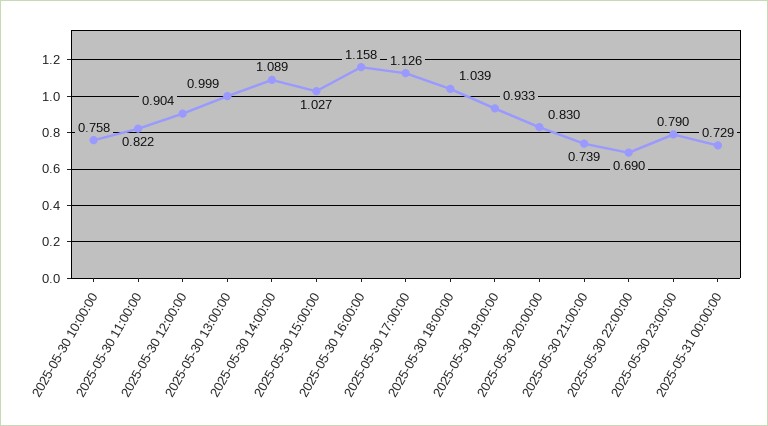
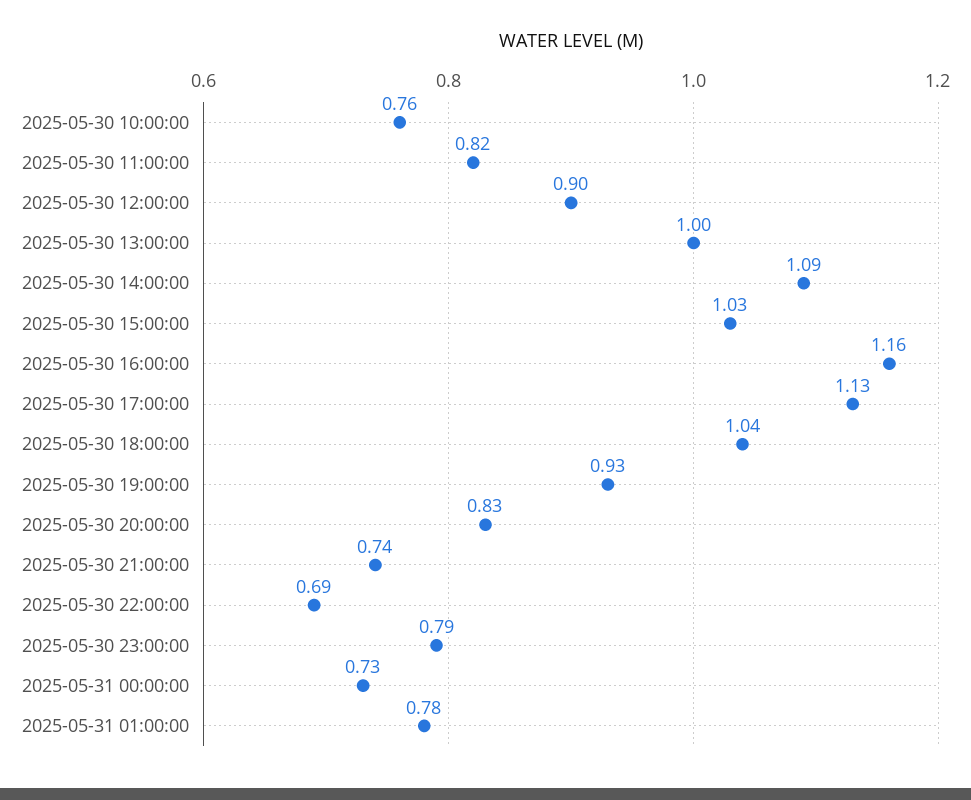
2025-05-31 01:00:00: none -> 0.78

